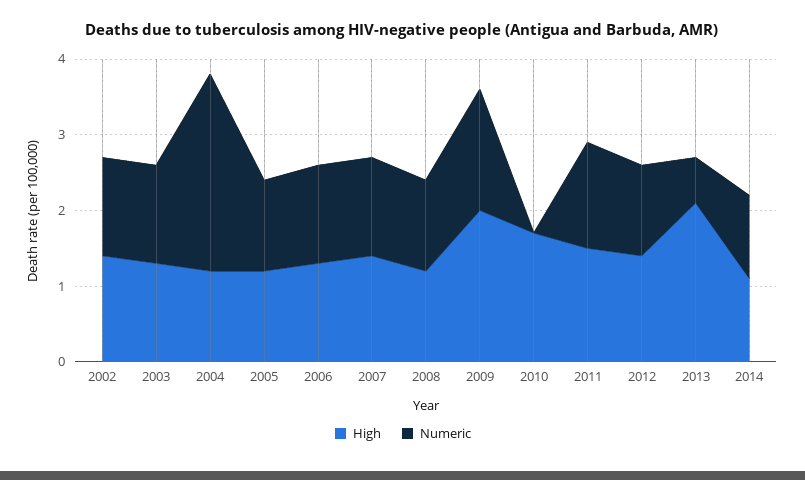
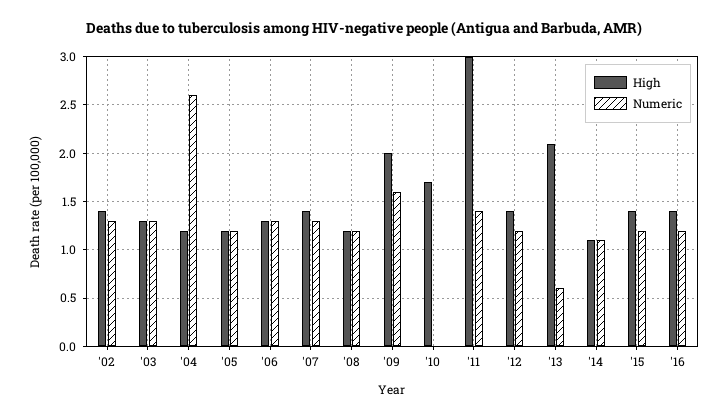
High, 2011: 1.5 -> 3
High, '15: none -> 1.4
Numeric, '15: none -> 1.2
High, '16: none -> 1.4
Numeric, '16: none -> 1.2

